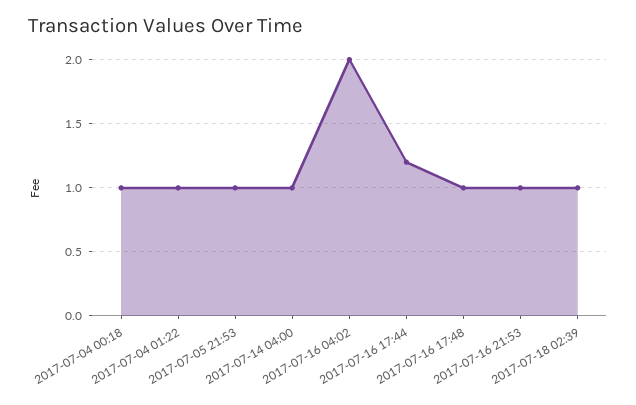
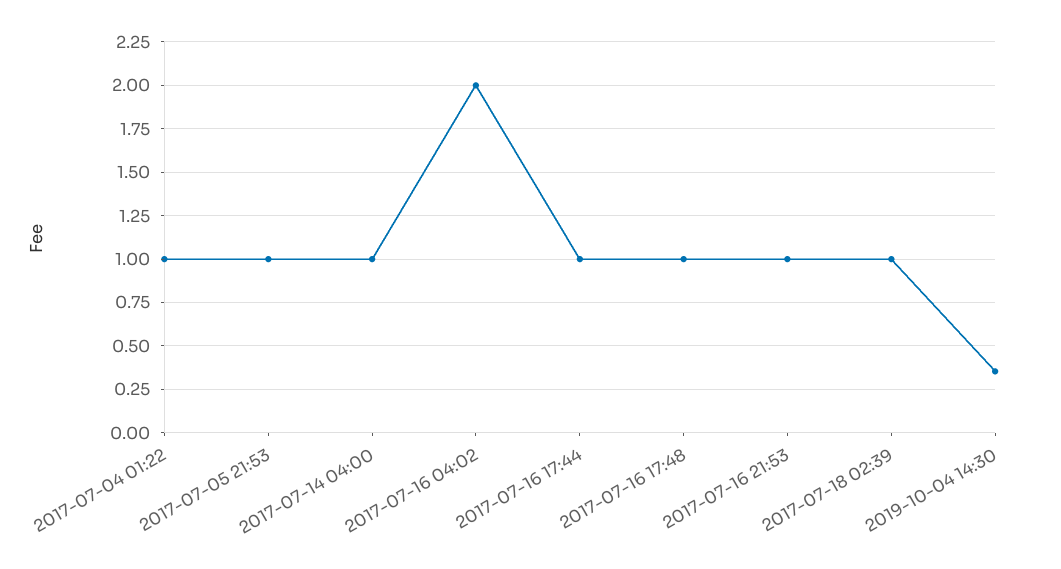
2017-07-04 00:18: 1 -> none
2017-07-16 17:44: 1.2 -> 1
2019-10-04 14:30: none -> 0.35

